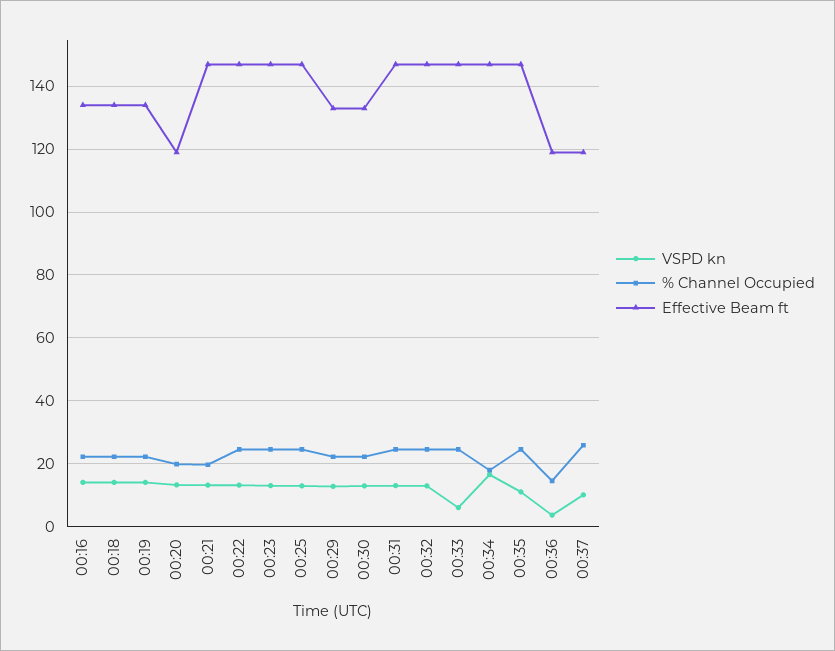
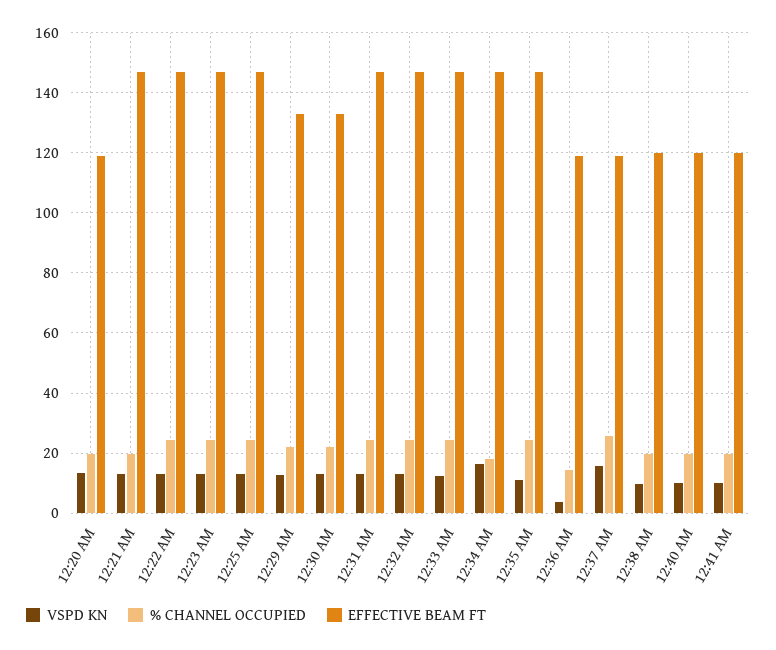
VSPD kn, 00:16: 14 -> none
% Channel Occupied, 00:16: 22 -> none
Effective Beam ft, 00:16: 134 -> none
VSPD kn, 00:18: 14 -> none
% Channel Occupied, 00:18: 22 -> none
Effective Beam ft, 00:18: 134 -> none
VSPD kn, 00:19: 14 -> none
% Channel Occupied, 00:19: 22 -> none
Effective Beam ft, 00:19: 134 -> none
VSPD kn, 00:33: 6 -> 12
VSPD kn, 00:37: 10 -> 16
VSPD kn, 12:38 AM: none -> 10
% Channel Occupied, 12:38 AM: none -> 20
Effective Beam ft, 12:38 AM: none -> 120
VSPD kn, 12:40 AM: none -> 10
% Channel Occupied, 12:40 AM: none -> 20
Effective Beam ft, 12:40 AM: none -> 120
VSPD kn, 12:41 AM: none -> 10
% Channel Occupied, 12:41 AM: none -> 20
Effective Beam ft, 12:41 AM: none -> 120

